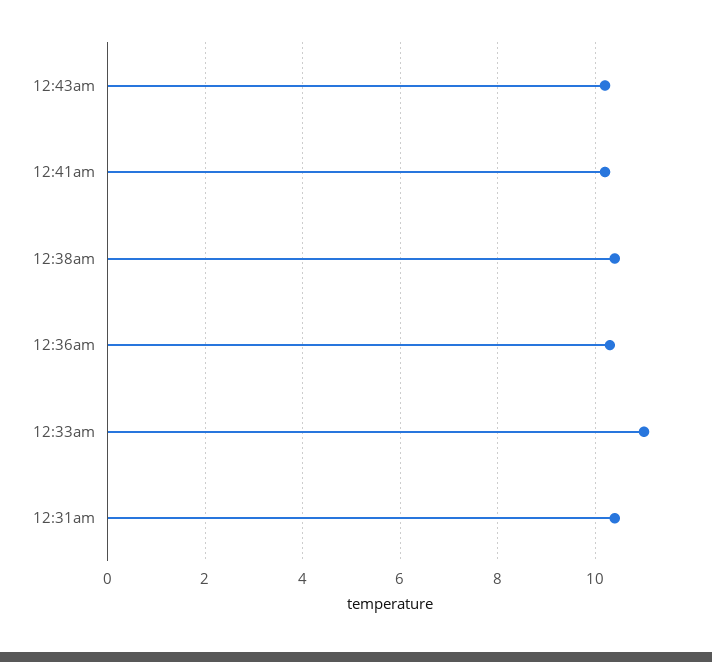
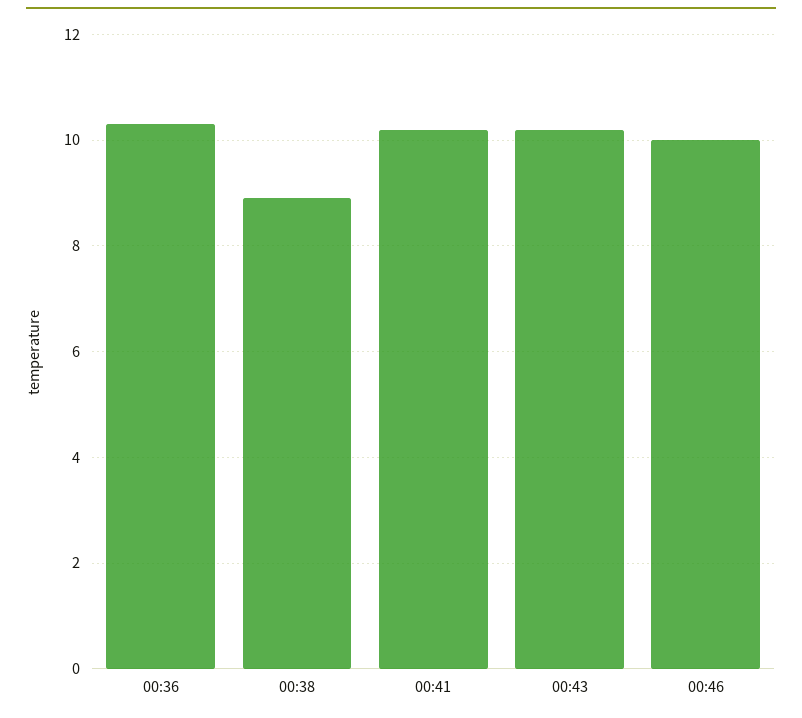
12:38am: 10.5 -> 9
12:33am: 11 -> none
12:31am: 10.5 -> none
00:46: none -> 10

